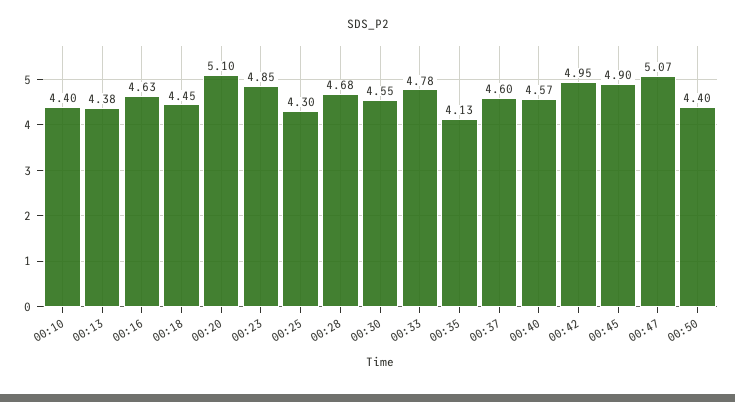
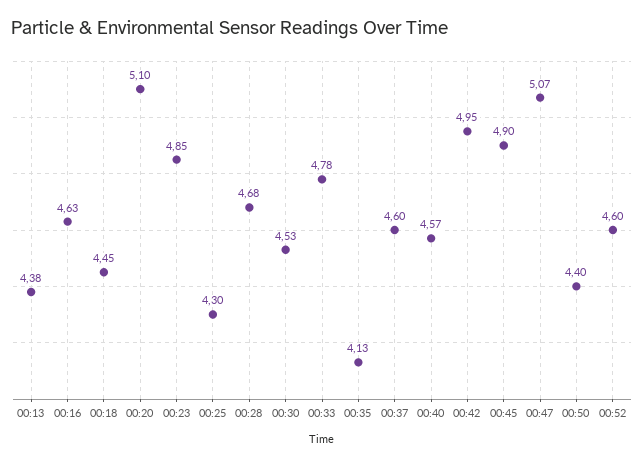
00:10: 4.4 -> none
00:30: 4.55 -> 4.53
00:52: none -> 4.6

